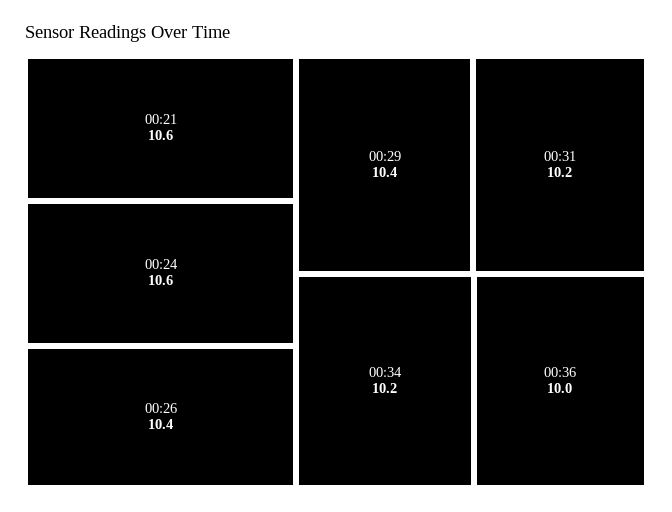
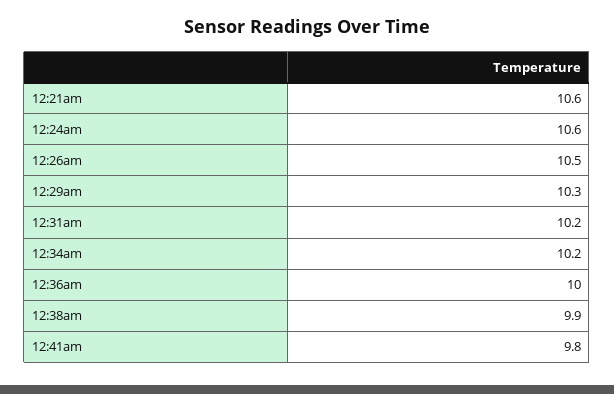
00:26: 10.4 -> 10.5
00:29: 10.4 -> 10.3
12:38am: none -> 9.9
12:41am: none -> 9.8

